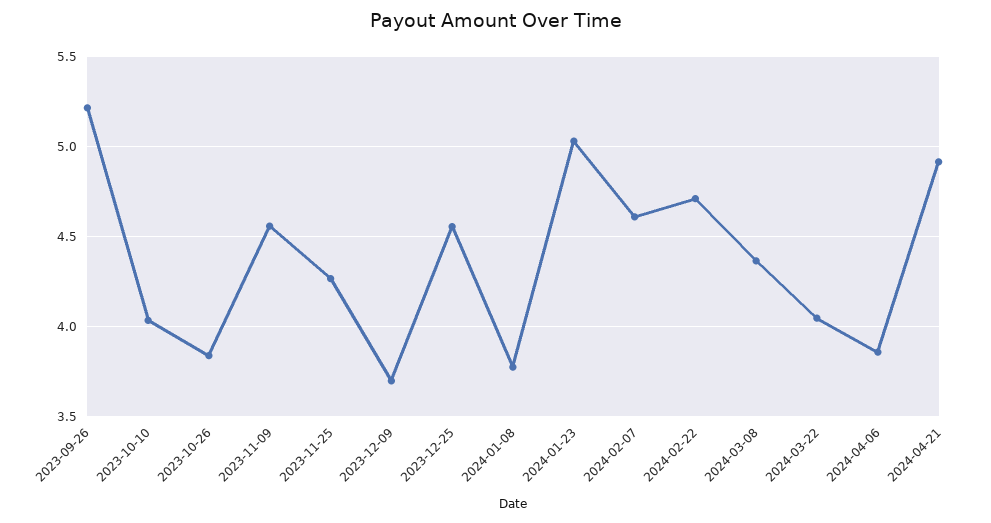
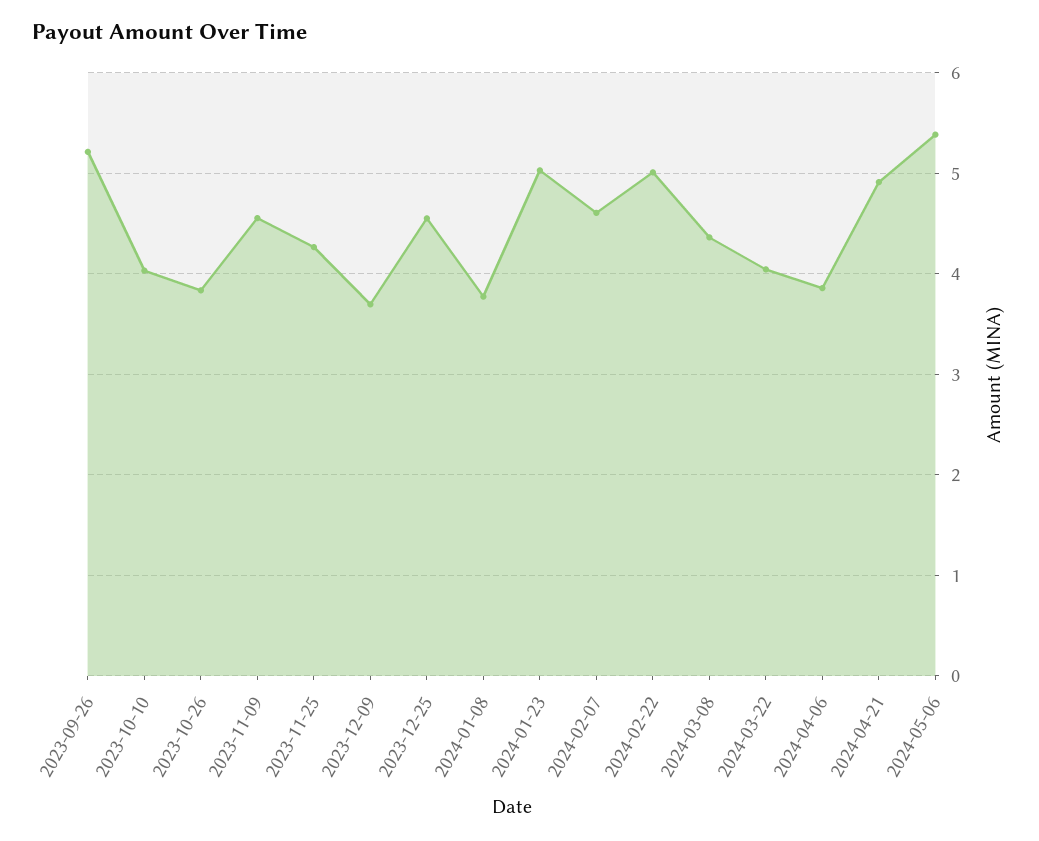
2024-02-22: 4.7 -> 5
2024-05-06: none -> 5.4

